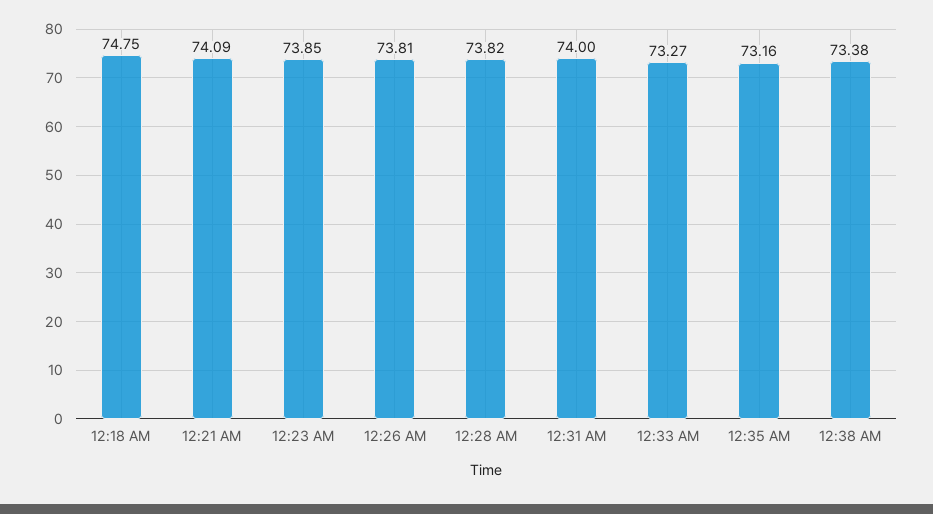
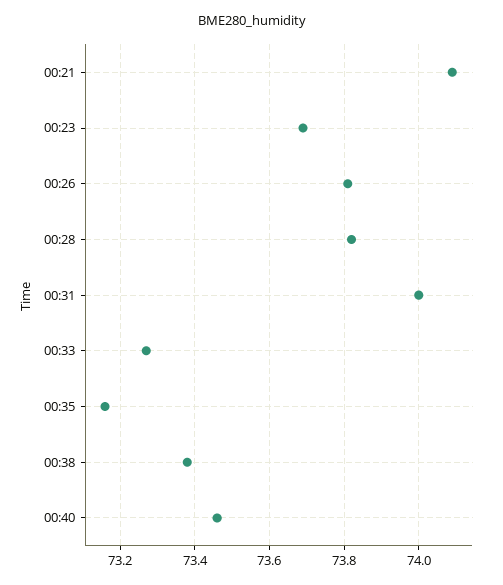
12:18 AM: 74.75 -> none
12:23 AM: 73.85 -> 73.7
00:40: none -> 73.45

